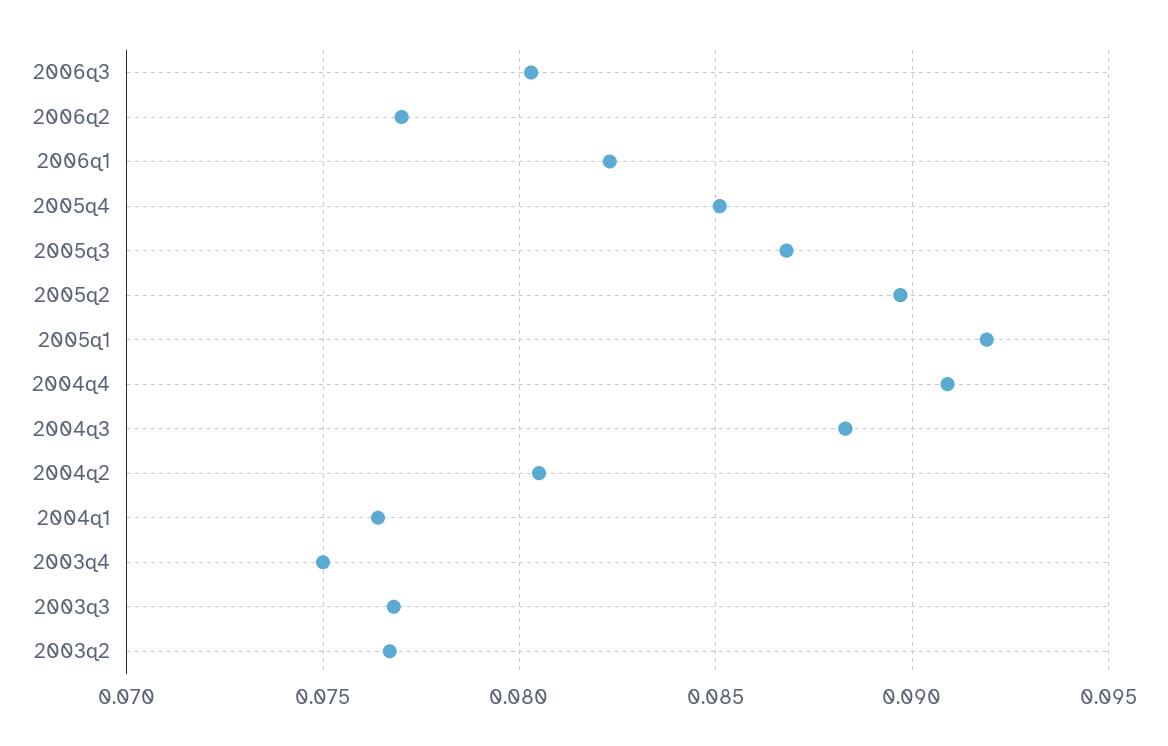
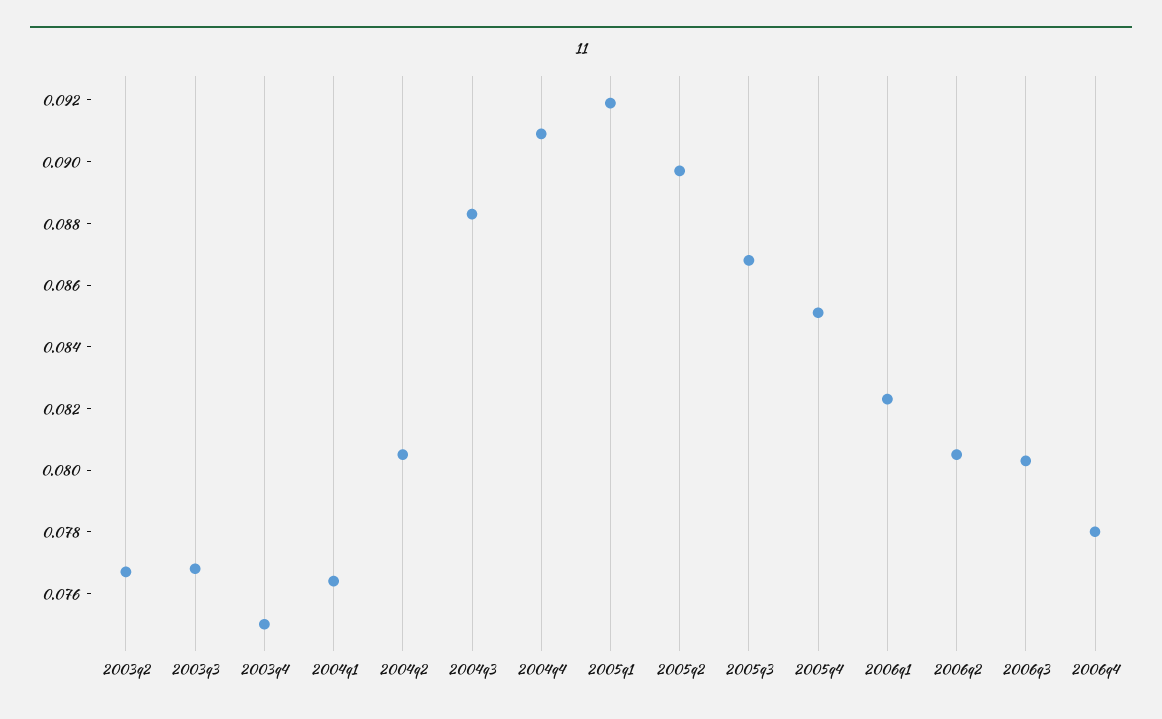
2006q2: 0.077 -> 0.0805
2006q4: none -> 0.078

